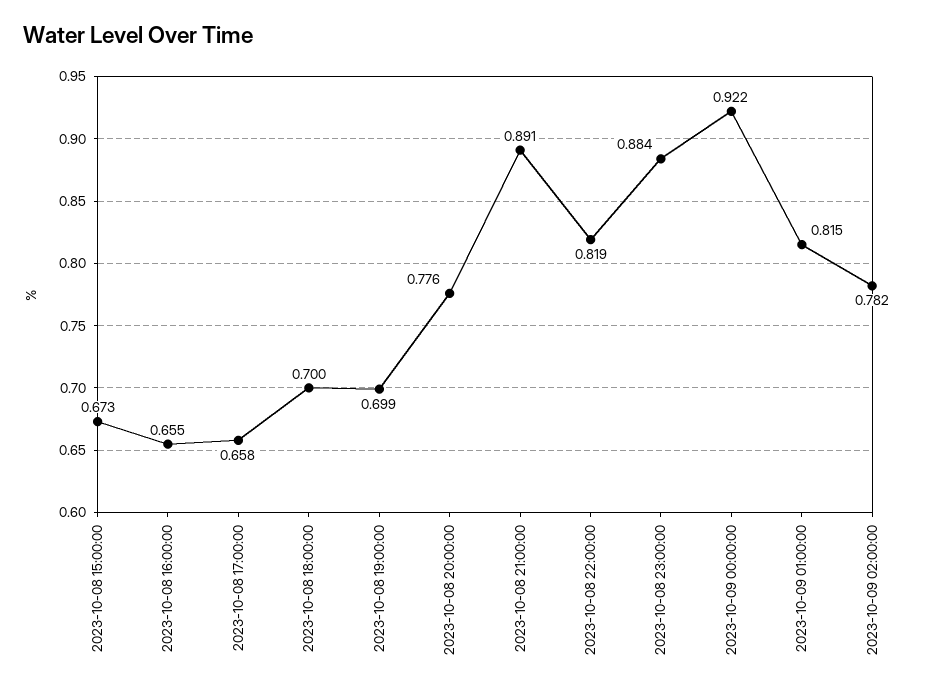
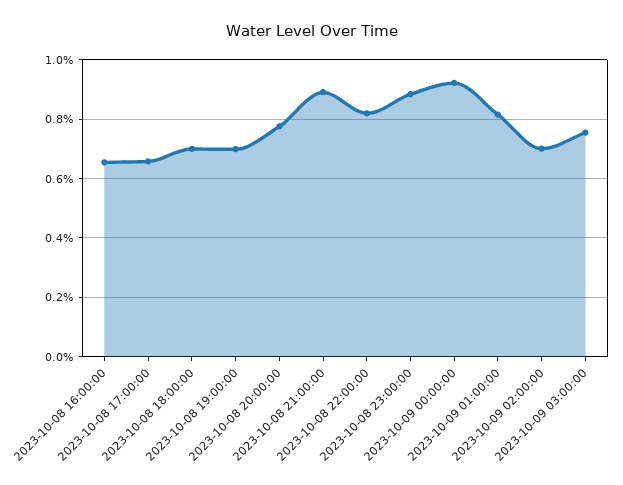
2023-10-08 15:00:00: 0.673 -> none
2023-10-09 02:00:00: 0.782 -> 0.7
2023-10-09 03:00:00: none -> 0.75

